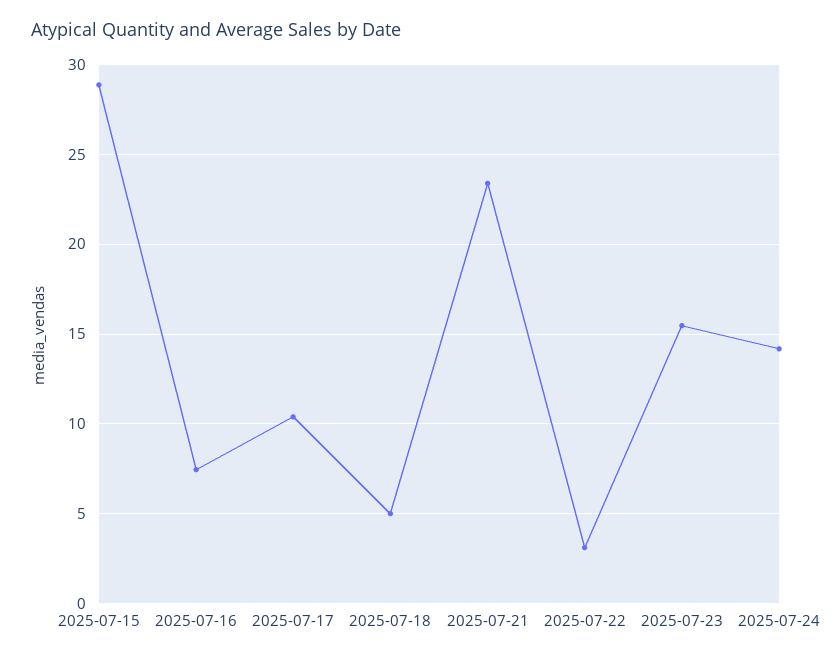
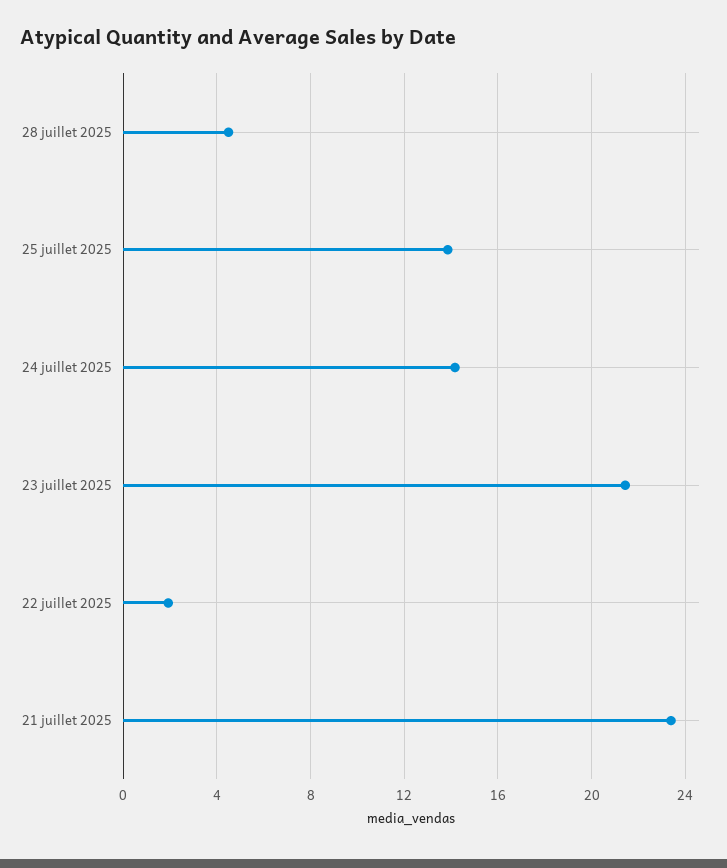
2025-07-15: 29 -> none
2025-07-16: 7.5 -> none
2025-07-17: 10.5 -> none
2025-07-18: 5 -> none
2025-07-22: 3 -> 2
2025-07-23: 15.5 -> 21.5
28 juillet 2025: none -> 4.5
25 juillet 2025: none -> 14

